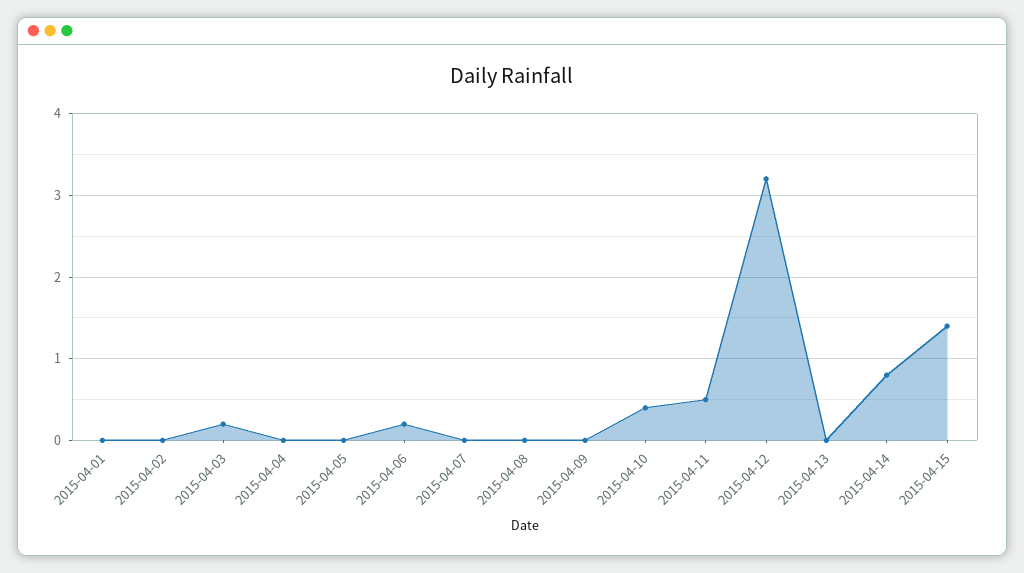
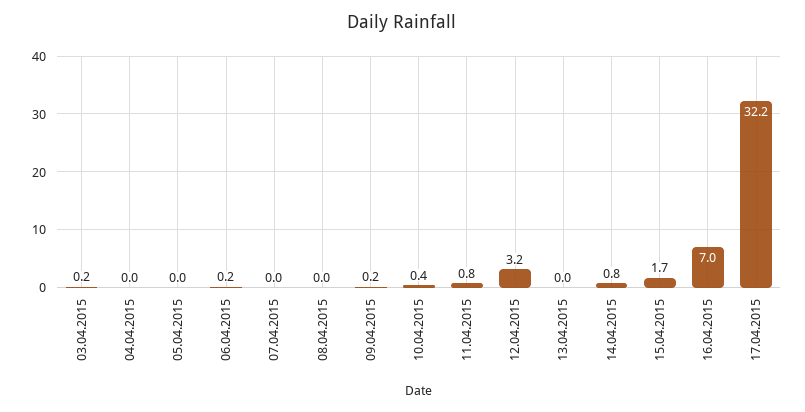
2015-04-01: 0 -> none
2015-04-02: 0 -> none
2015-04-09: 0 -> 0.2
2015-04-11: 0.5 -> 0.8
2015-04-15: 1.4 -> 1.7
16.04.2015: none -> 7
17.04.2015: none -> 32.2

